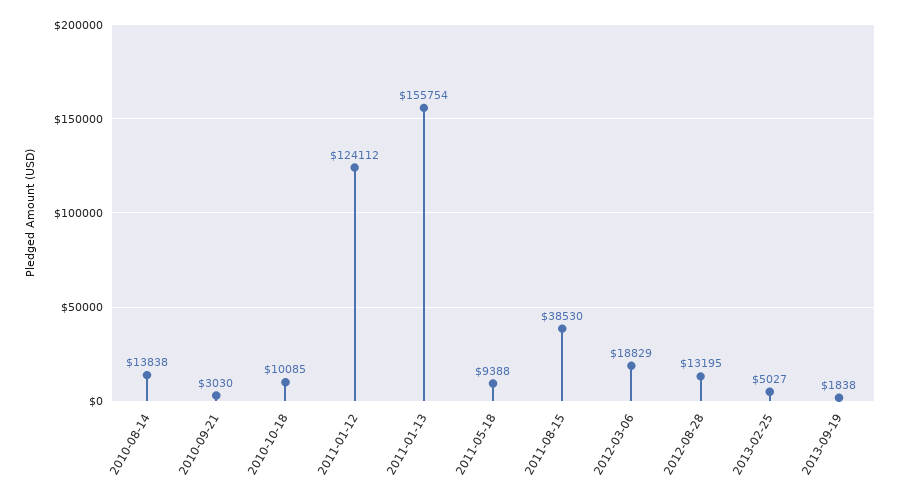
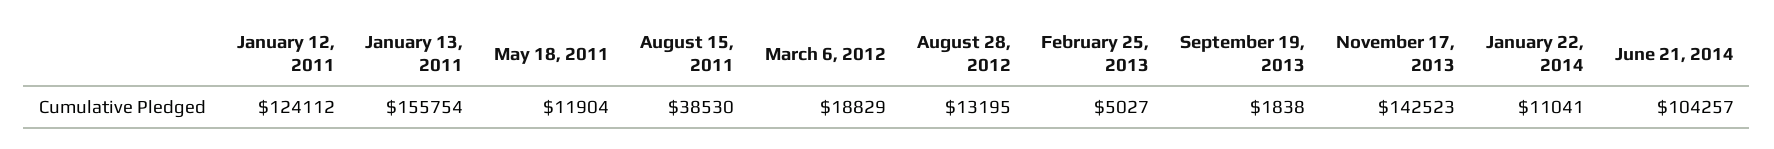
2010-08-14: 13838 -> none
2010-09-21: 3030 -> none
2010-10-18: 10085 -> none
2011-05-18: 9388 -> 11904
November 17, 2013: none -> 142523
January 22, 2014: none -> 11041
June 21, 2014: none -> 104257

